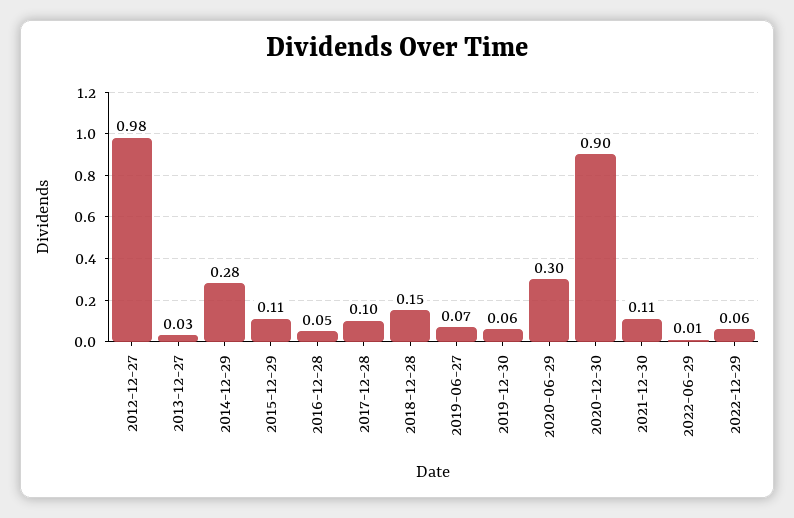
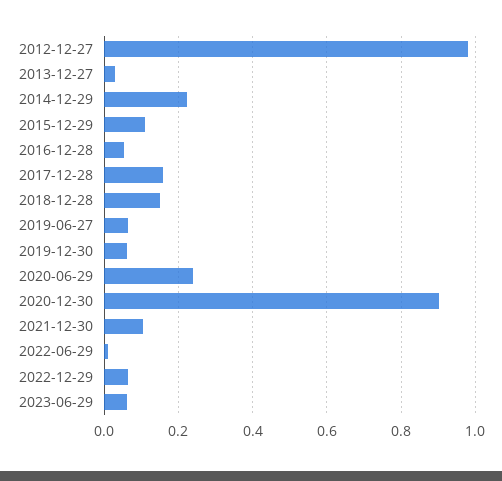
2014-12-29: 0.28 -> 0.22
2017-12-28: 0.1 -> 0.16
2020-06-29: 0.3 -> 0.24
2023-06-29: none -> 0.06

